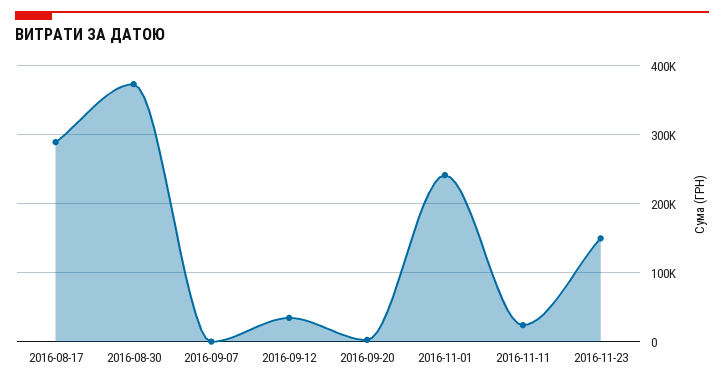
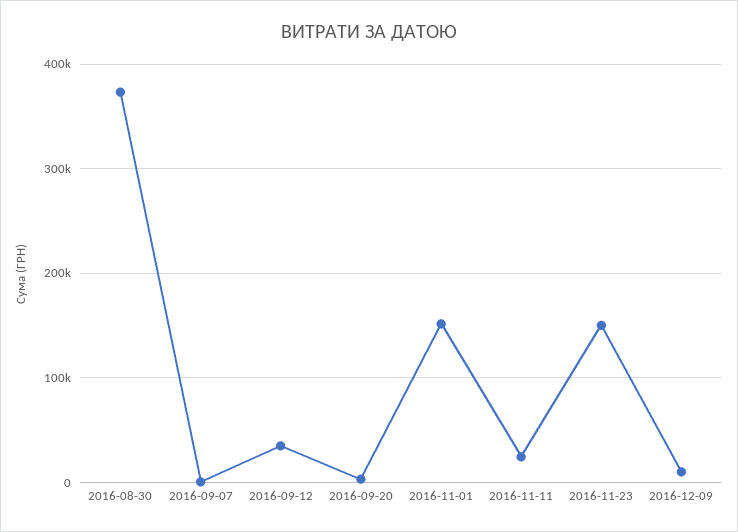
2016-08-17: 290000 -> none
2016-11-01: 240000 -> 150000
2016-12-09: none -> 10000

